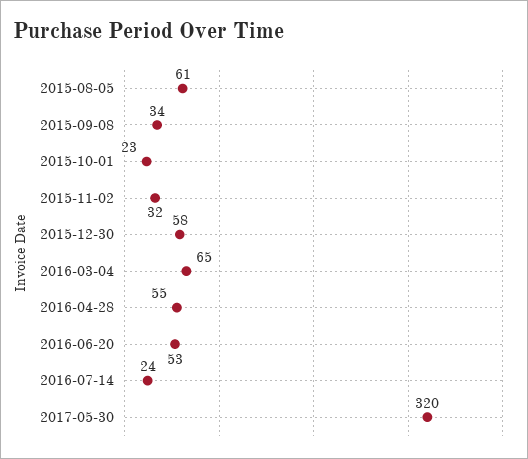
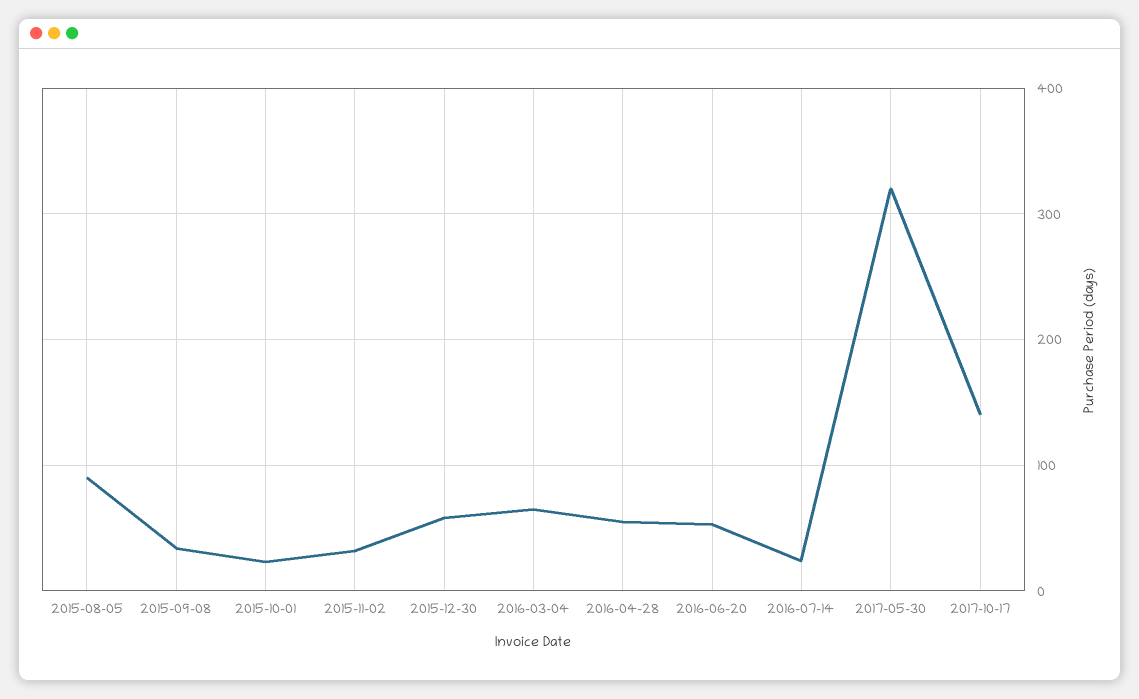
2015-08-05: 61 -> 90
2017-10-17: none -> 140

